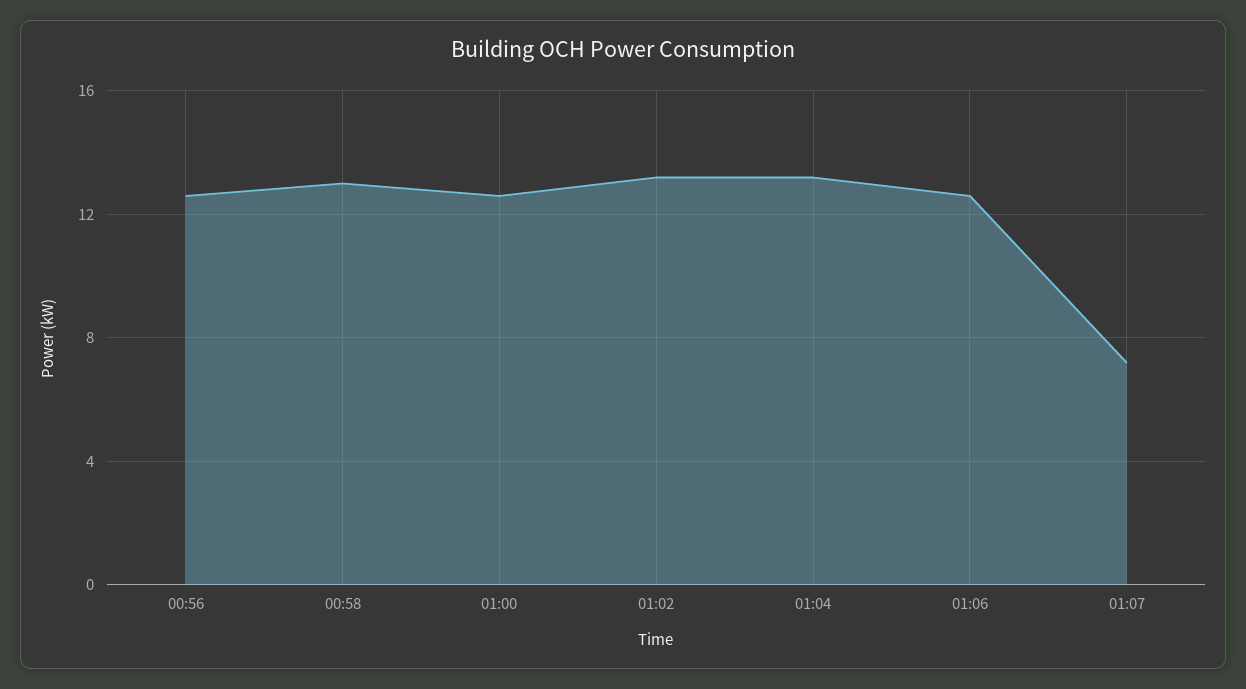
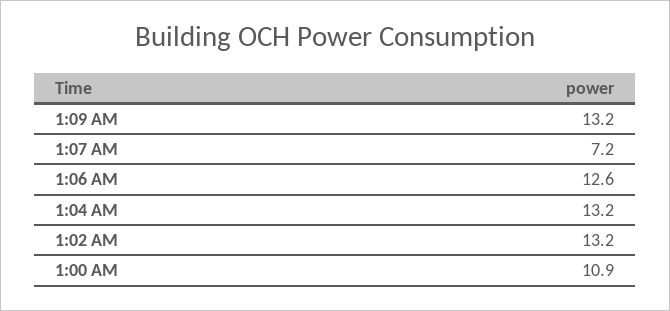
00:56: 12.5 -> none
00:58: 13 -> none
01:00: 12.5 -> 10.9
1:09 AM: none -> 13.2

